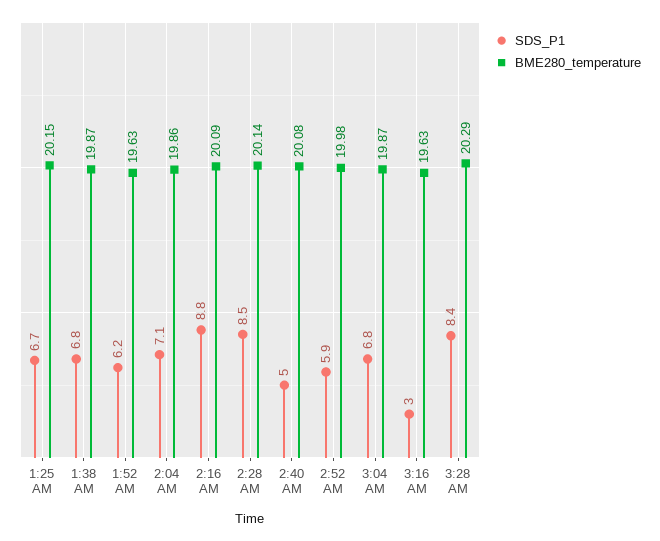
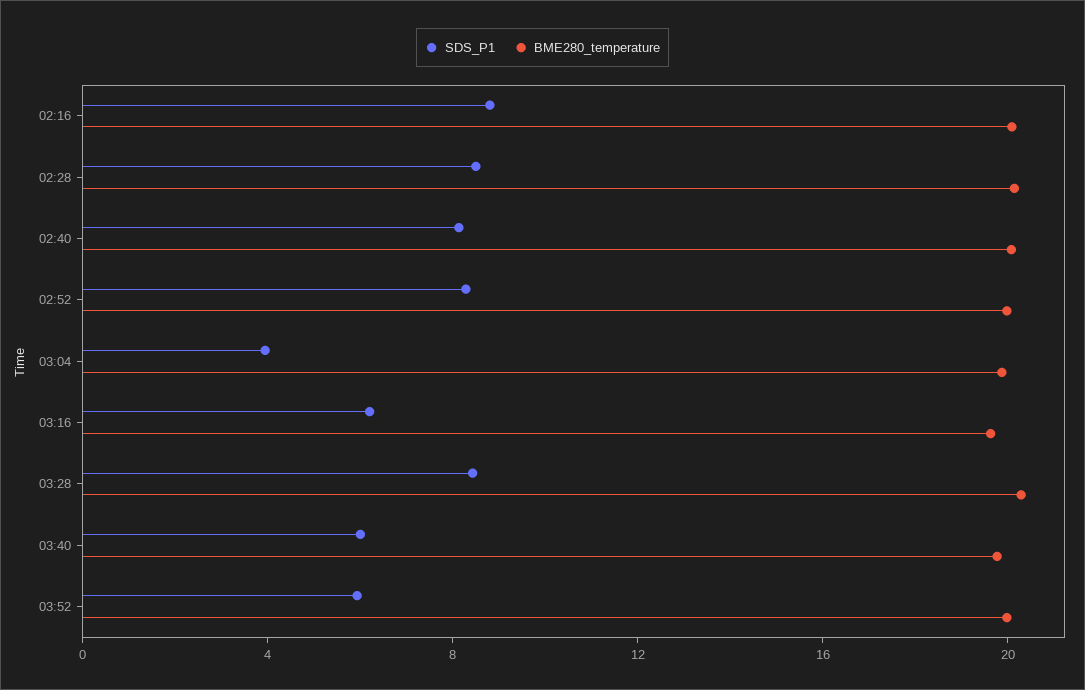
SDS_P1, 1:25 AM: 6.7 -> none
BME280_temperature, 1:25 AM: 20.15 -> none
SDS_P1, 1:38 AM: 6.8 -> none
BME280_temperature, 1:38 AM: 19.87 -> none
SDS_P1, 1:52 AM: 6.2 -> none
BME280_temperature, 1:52 AM: 19.63 -> none
SDS_P1, 2:04 AM: 7.1 -> none
BME280_temperature, 2:04 AM: 19.86 -> none
SDS_P1, 2:40 AM: 5 -> 8
SDS_P1, 2:52 AM: 5.9 -> 8
SDS_P1, 3:04 AM: 6.8 -> 4
SDS_P1, 3:16 AM: 3 -> 6
SDS_P1, 03:40: none -> 6
BME280_temperature, 03:40: none -> 20
SDS_P1, 03:52: none -> 6
BME280_temperature, 03:52: none -> 20

